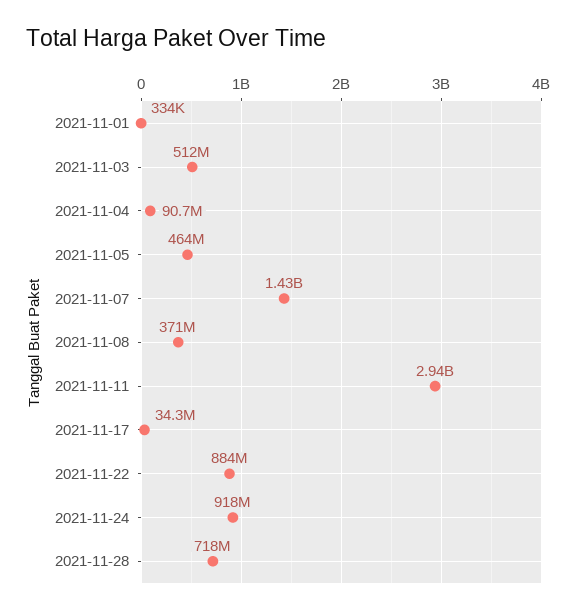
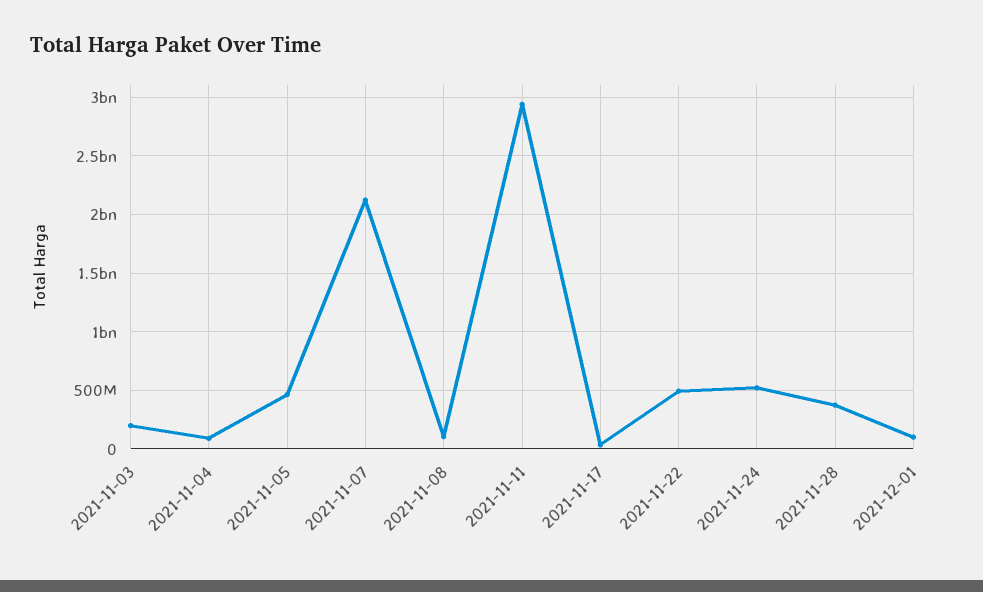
2021-11-01: 334000 -> none
2021-11-03: 512000000 -> 200000000
2021-11-07: 1430000000 -> 2100000000
2021-11-08: 371000000 -> 100000000
2021-11-22: 884000000 -> 500000000
2021-11-24: 918000000 -> 500000000
2021-11-28: 718000000 -> 400000000
2021-12-01: none -> 100000000

